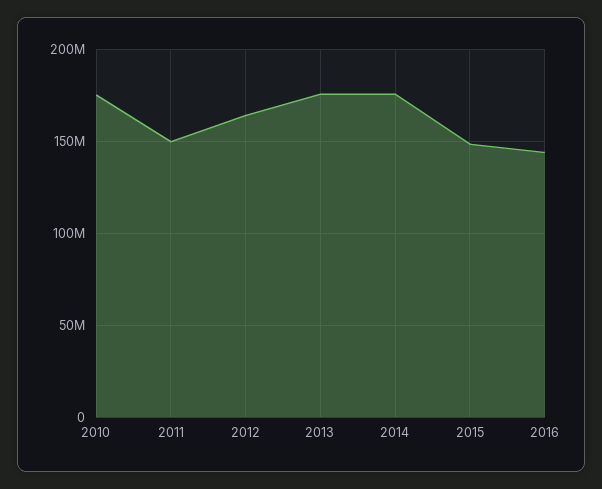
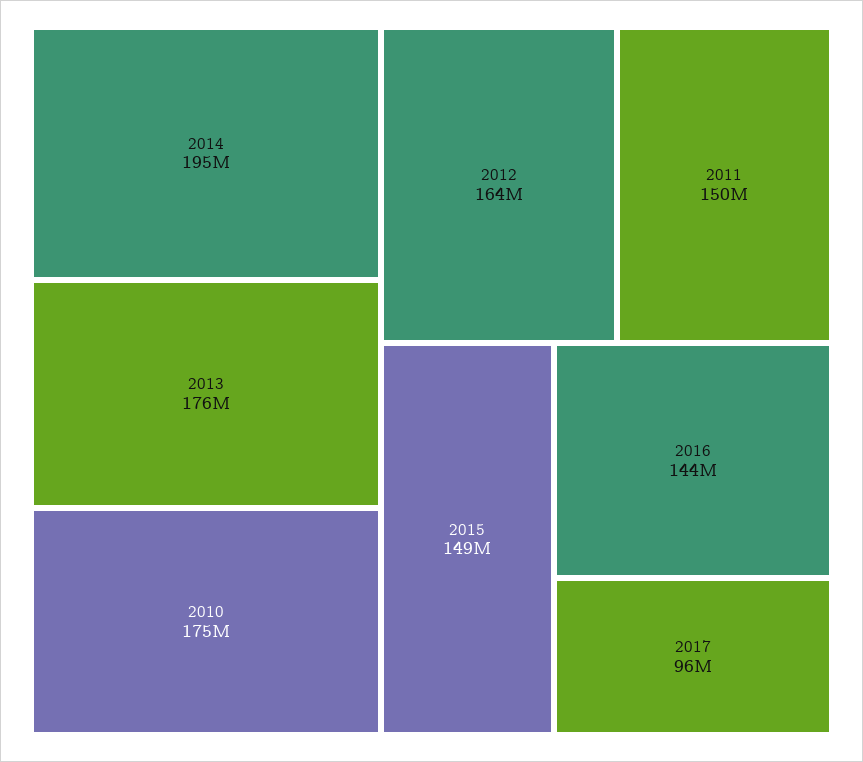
2014: 175000000 -> 195000000
2017: none -> 96000000

